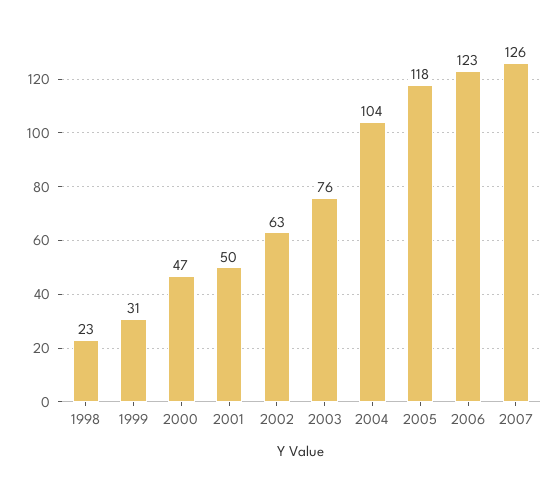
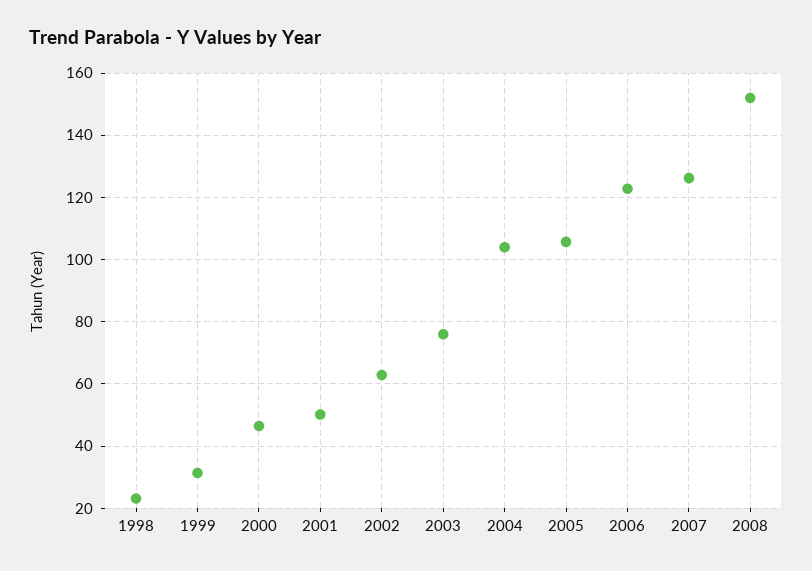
2005: 118 -> 106
2008: none -> 152

